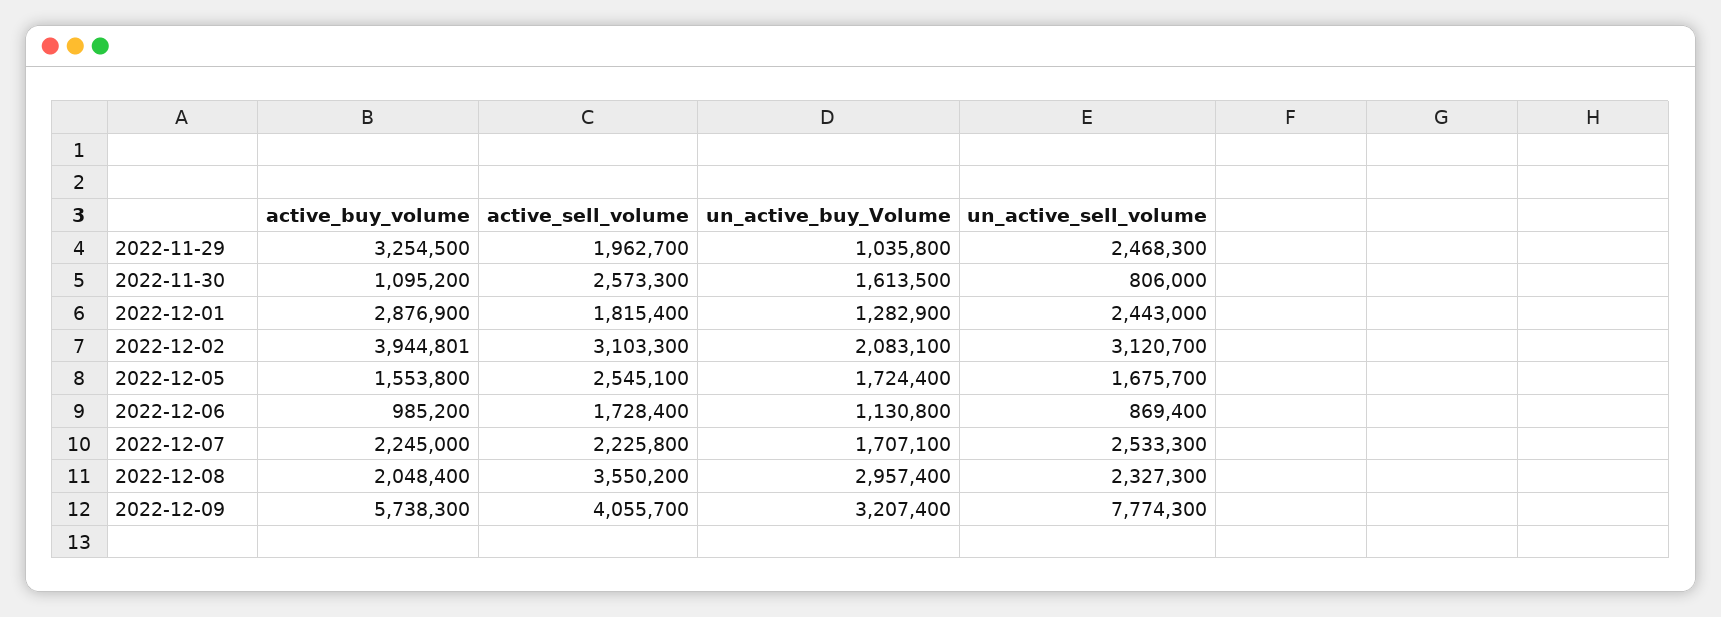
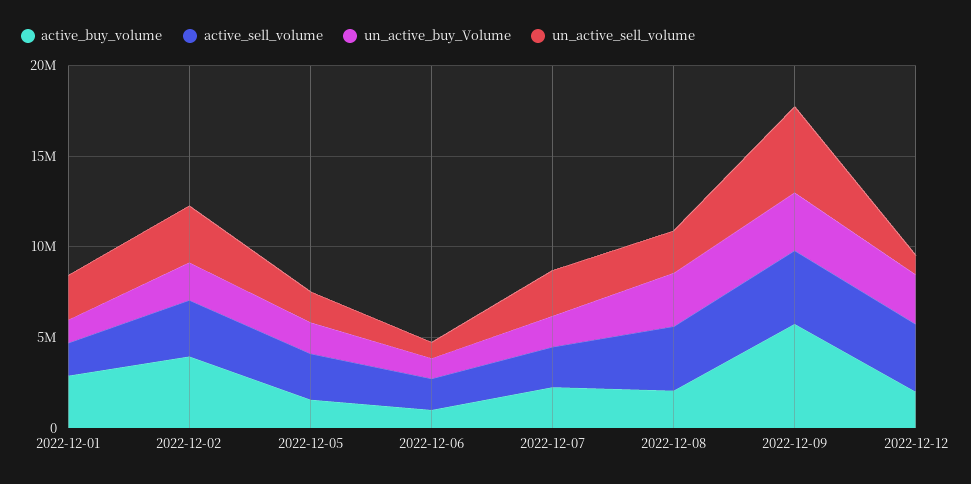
active_buy_volume, 2022-11-29: 3254500 -> none
active_sell_volume, 2022-11-29: 1962700 -> none
un_active_buy_Volume, 2022-11-29: 1035800 -> none
un_active_sell_volume, 2022-11-29: 2468300 -> none
active_buy_volume, 2022-11-30: 1095200 -> none
active_sell_volume, 2022-11-30: 2573300 -> none
un_active_buy_Volume, 2022-11-30: 1613500 -> none
un_active_sell_volume, 2022-11-30: 806000 -> none
un_active_sell_volume, 2022-12-09: 7774300 -> 5000000
active_buy_volume, 2022-12-12: none -> 2000000
active_sell_volume, 2022-12-12: none -> 4000000
un_active_buy_Volume, 2022-12-12: none -> 3000000
un_active_sell_volume, 2022-12-12: none -> 1000000

